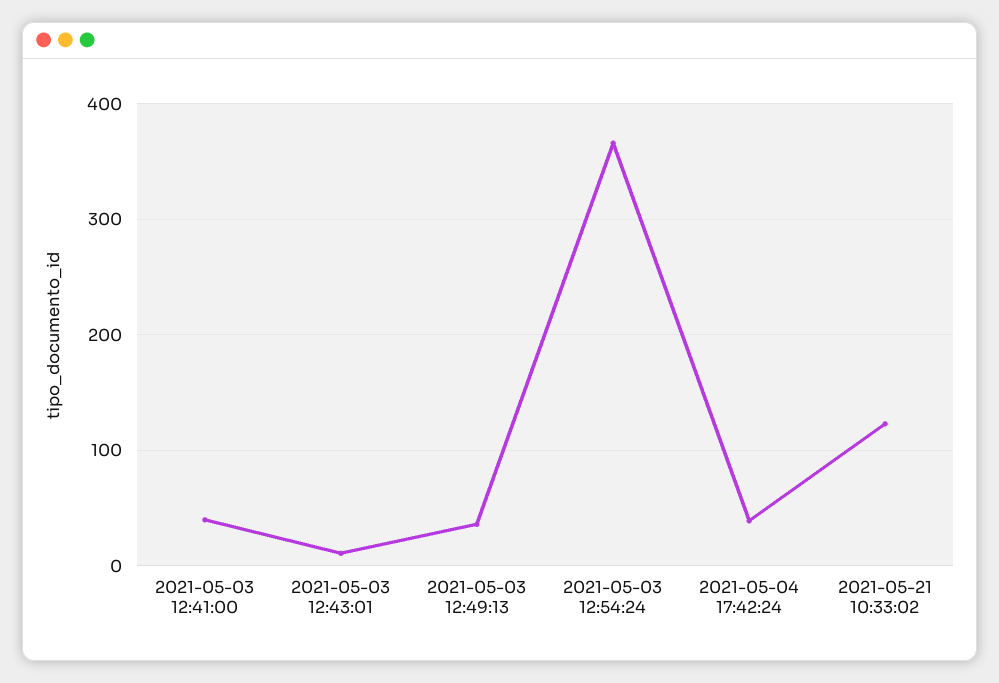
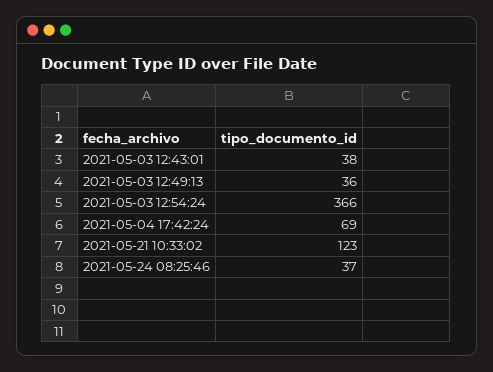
2021-05-03 12:41:00: 40 -> none
2021-05-03 12:43:01: 10 -> 38
2021-05-04 17:42:24: 40 -> 69
2021-05-24 08:25:46: none -> 37

